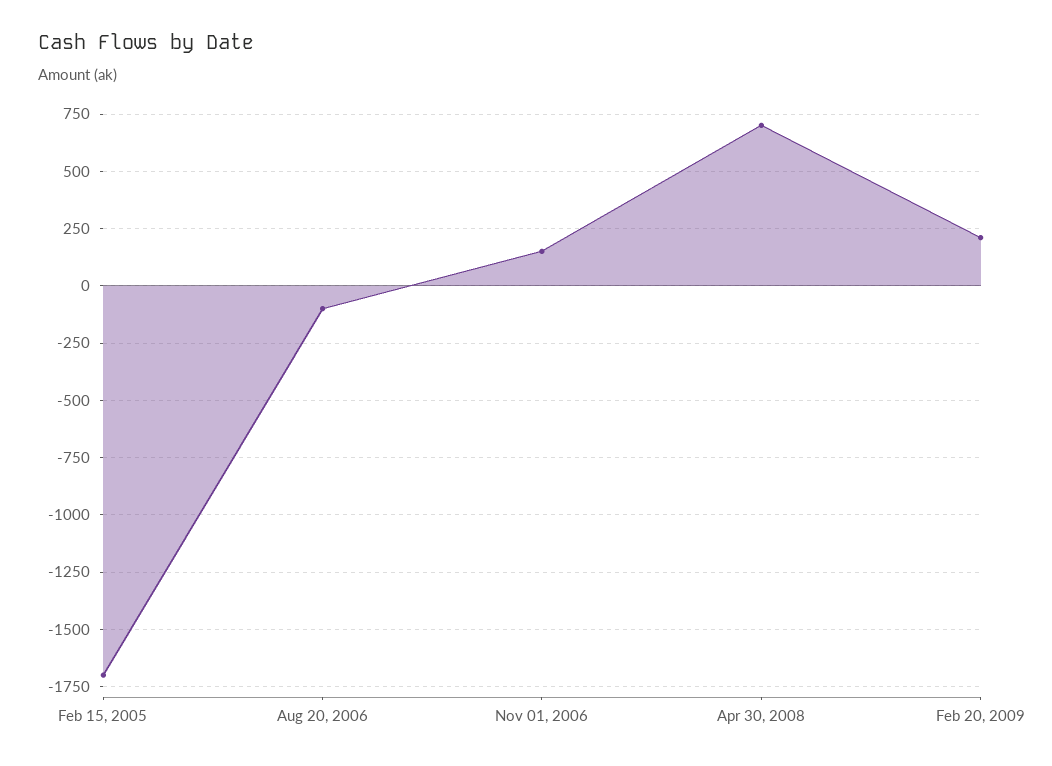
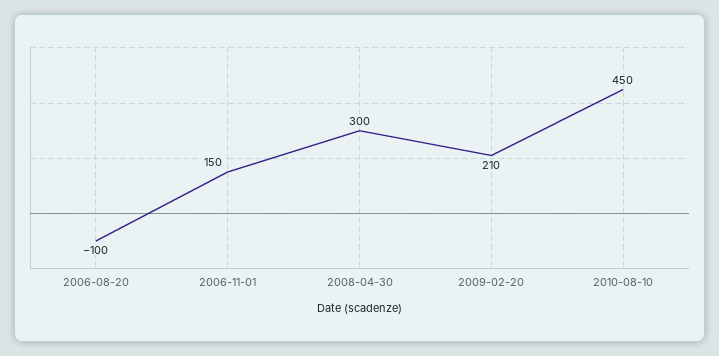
Feb 15, 2005: -1700 -> none
Apr 30, 2008: 700 -> 300
2010-08-10: none -> 450

